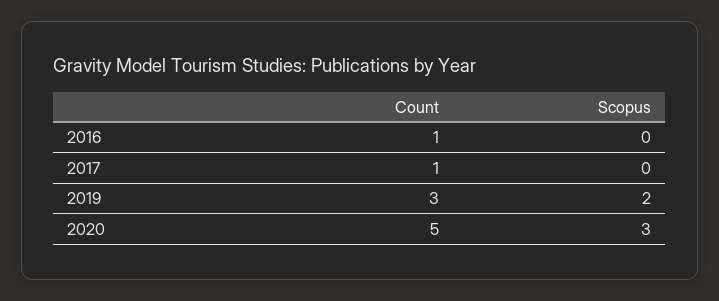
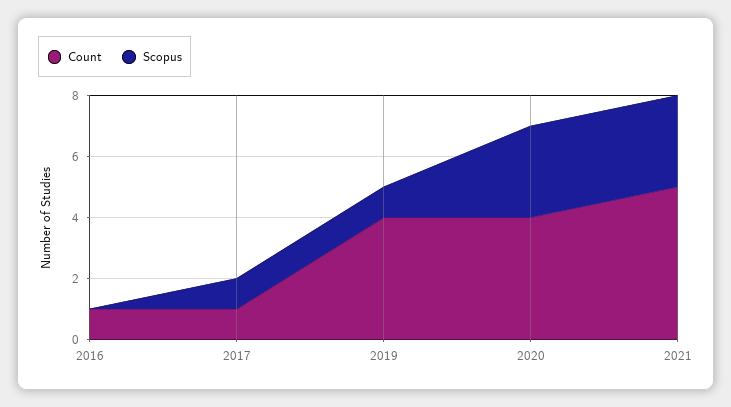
Scopus, 2017: 0 -> 1
Count, 2019: 3 -> 4
Scopus, 2019: 2 -> 1
Count, 2020: 5 -> 4
Count, 2021: none -> 5
Scopus, 2021: none -> 3

